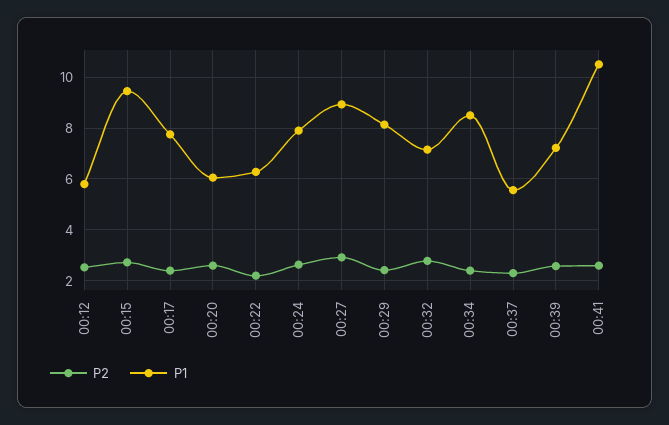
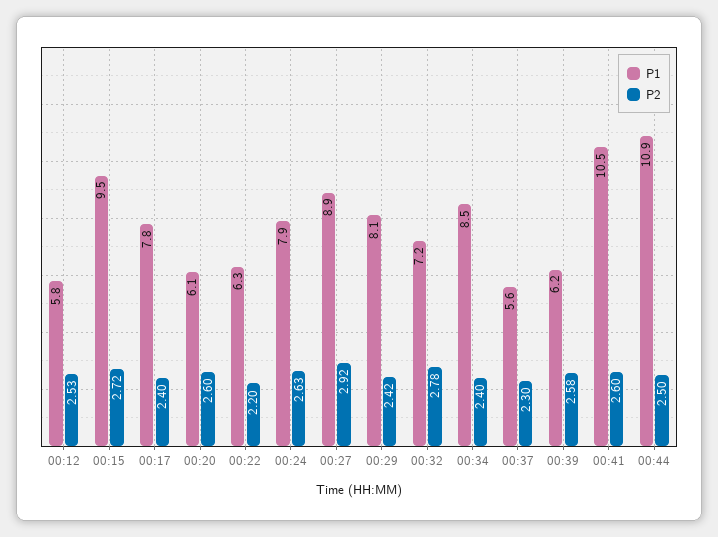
P1, 00:39: 7.25 -> 6.2
P1, 00:44: none -> 10.9
P2, 00:44: none -> 2.5

